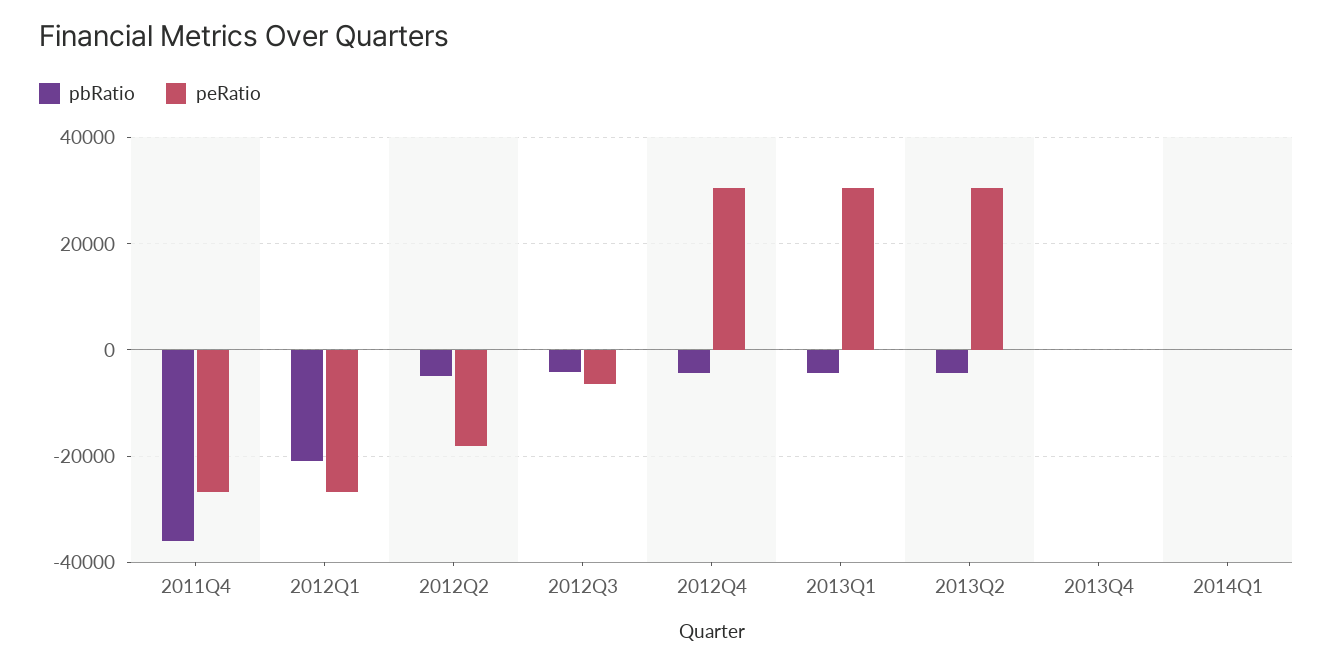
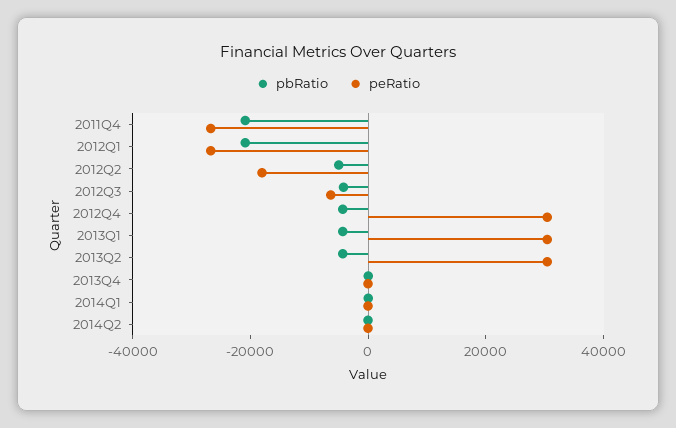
pbRatio, 2011Q4: -36000 -> -20000
pbRatio, 2014Q2: none -> 0
peRatio, 2014Q2: none -> 0

